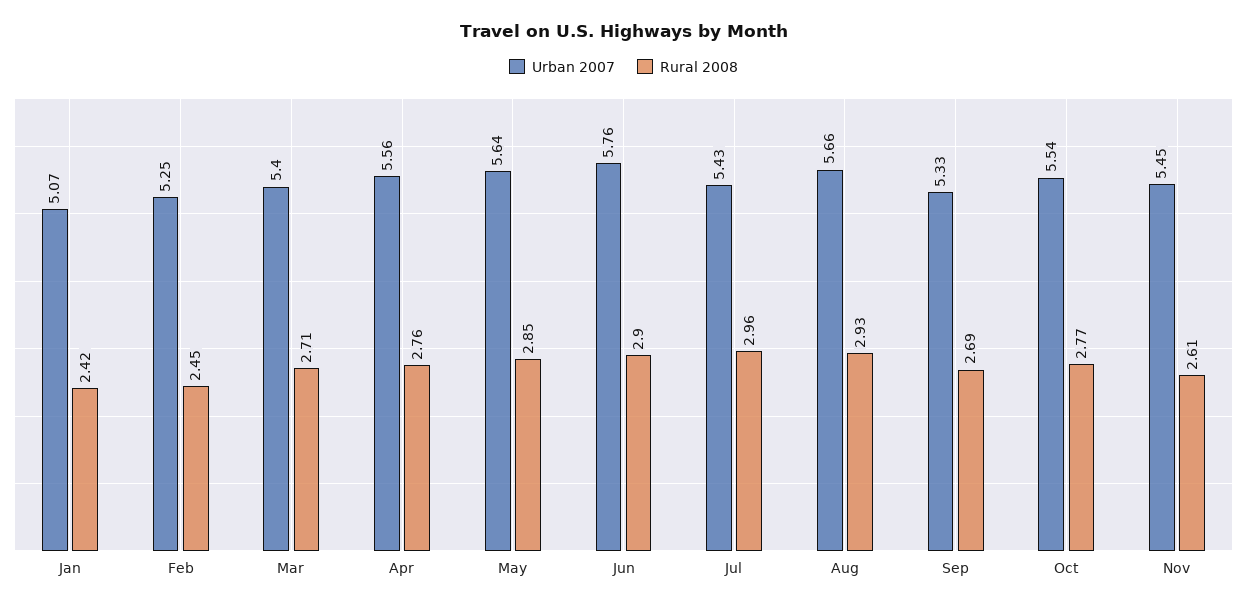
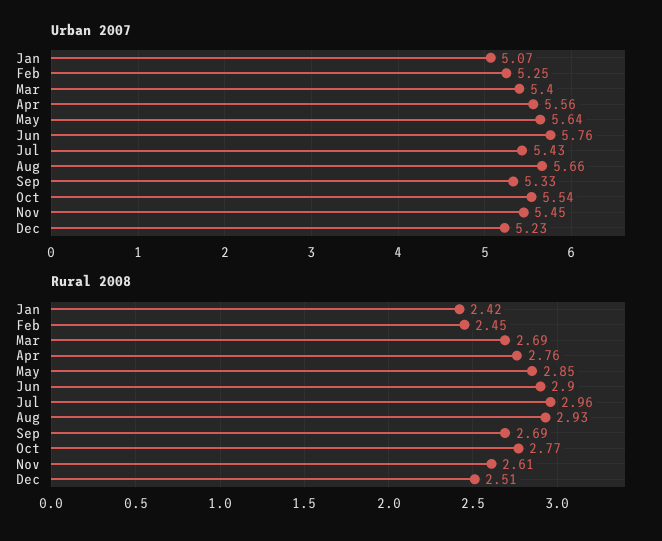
Rural 2008, Mar: 2.71 -> 2.69
Urban 2007, Dec: none -> 5.23
Rural 2008, Dec: none -> 2.51

